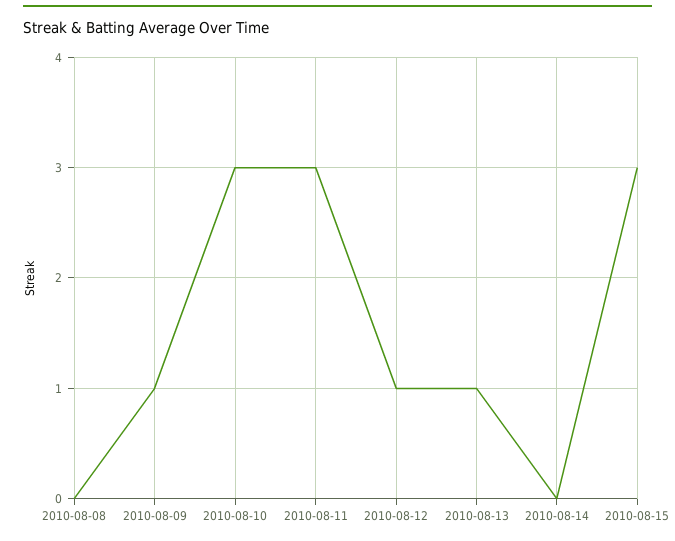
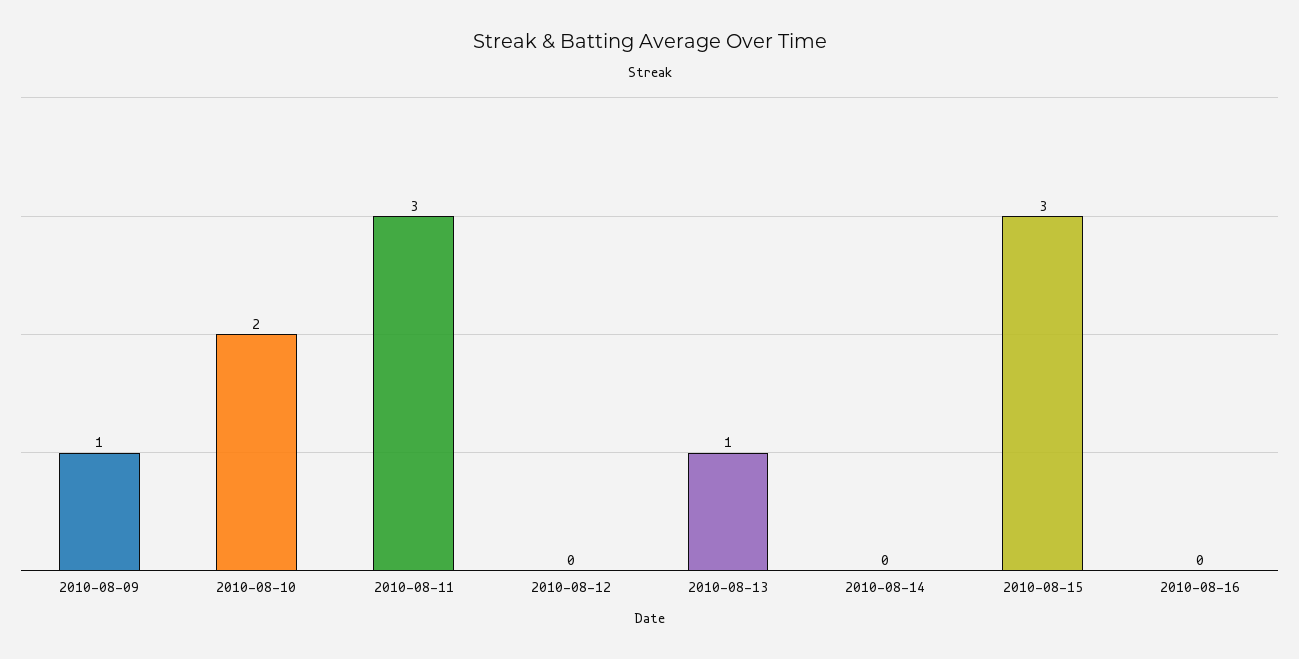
2010-08-08: 0 -> none
2010-08-10: 3 -> 2
2010-08-12: 1 -> 0
2010-08-16: none -> 0

